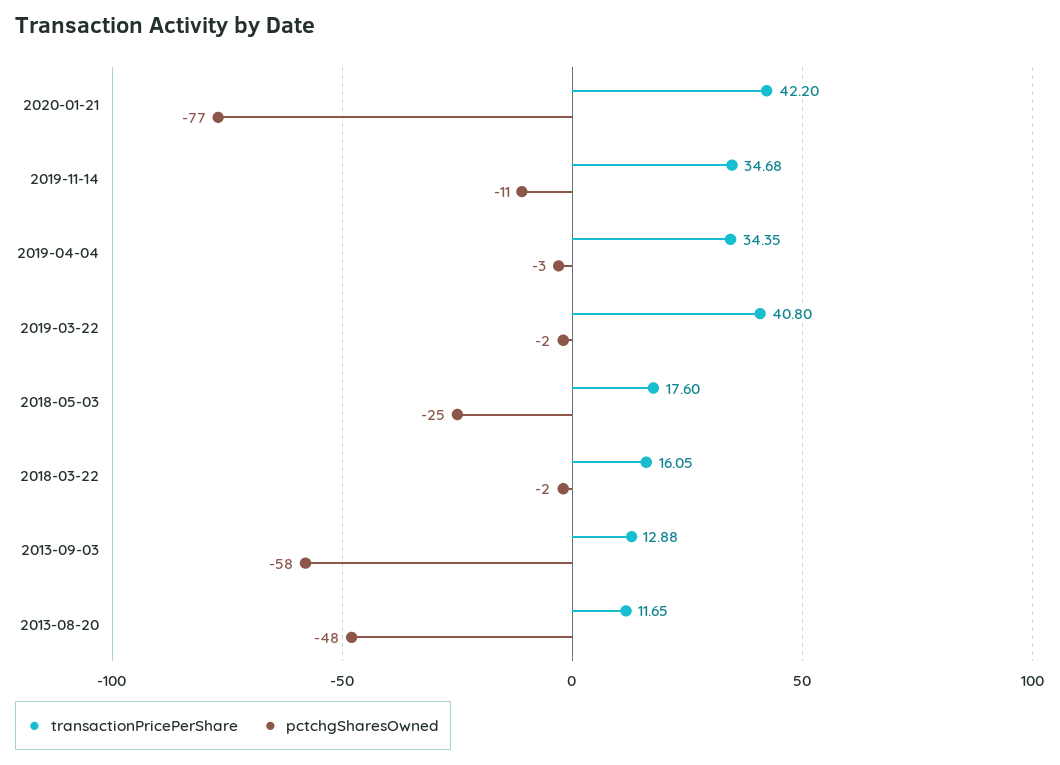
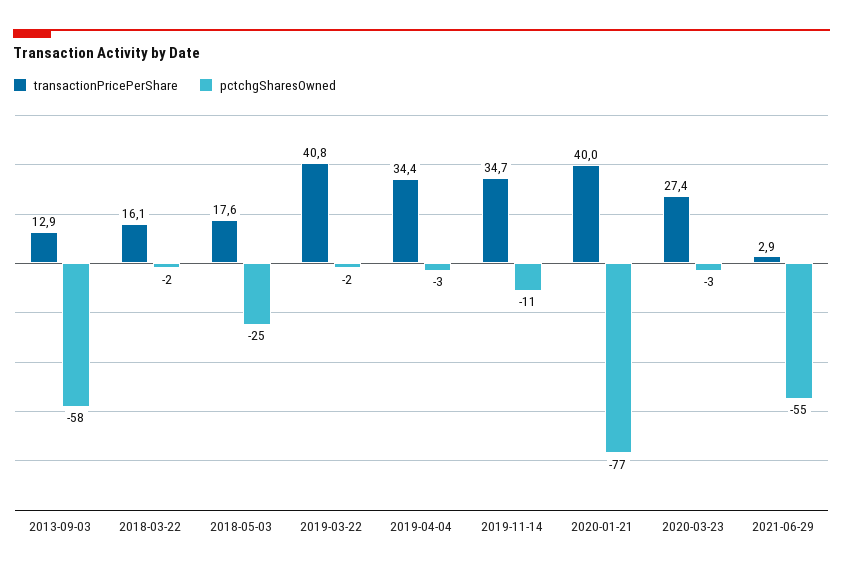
transactionPricePerShare, 2020-01-21: 42.2 -> 40
transactionPricePerShare, 2013-08-20: 11.65 -> none
pctchgSharesOwned, 2013-08-20: -48 -> none
transactionPricePerShare, 2020-03-23: none -> 27.4
pctchgSharesOwned, 2020-03-23: none -> -3
transactionPricePerShare, 2021-06-29: none -> 2.9
pctchgSharesOwned, 2021-06-29: none -> -55

